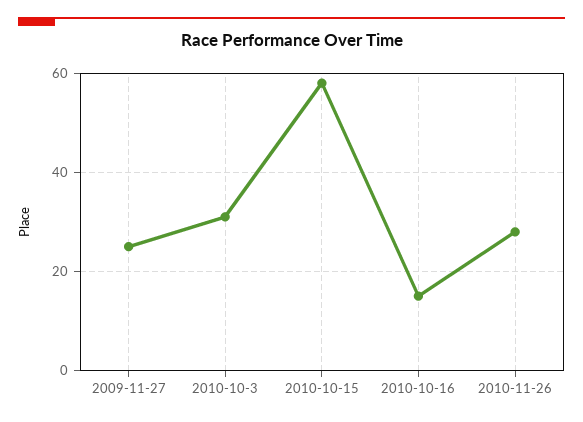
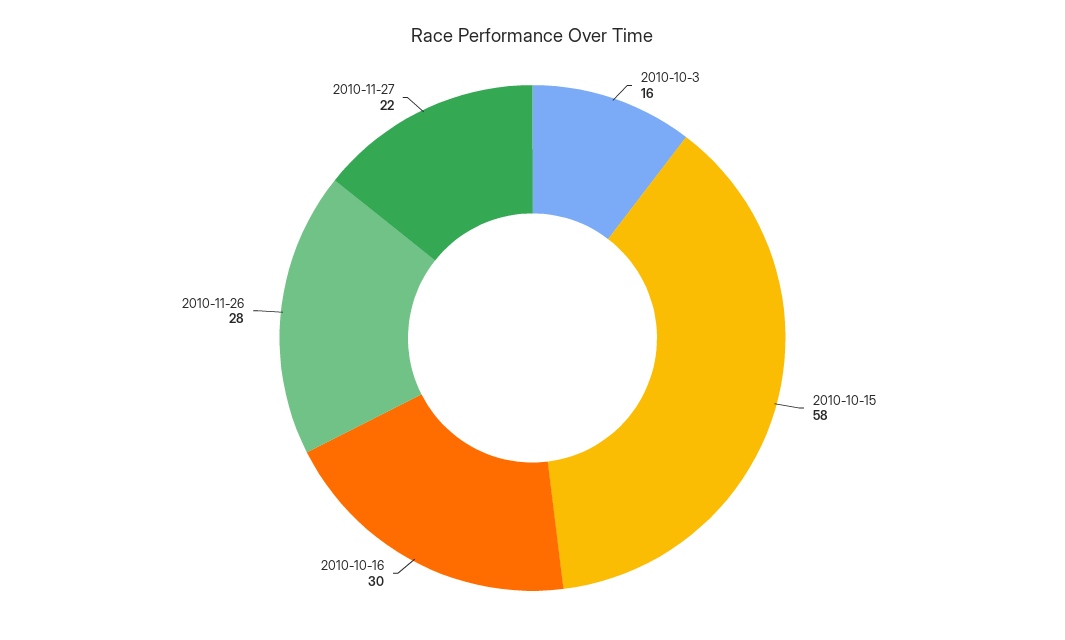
2009-11-27: 25 -> none
2010-10-3: 30 -> 16
2010-10-16: 15 -> 30
2010-11-27: none -> 22

